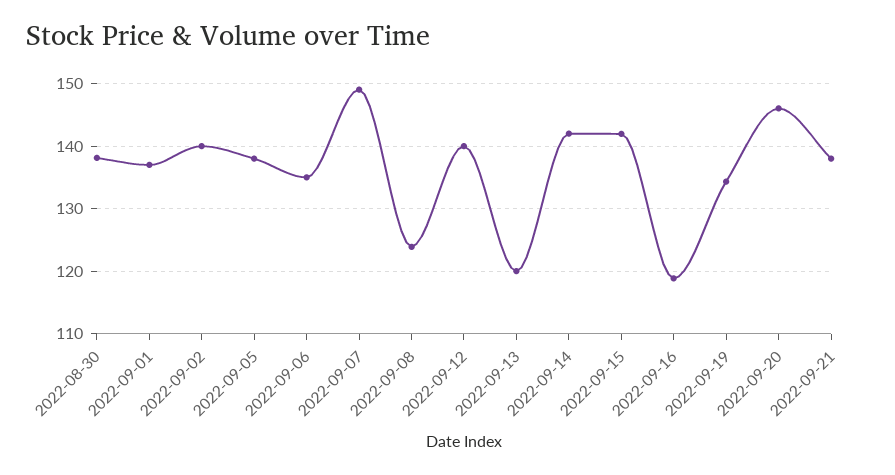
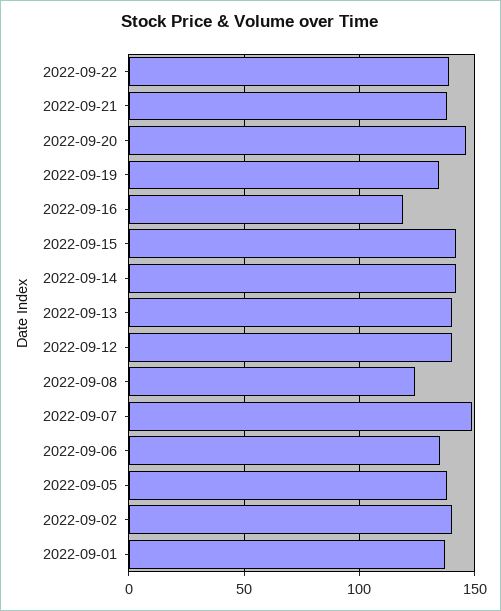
2022-08-30: 138 -> none
2022-09-13: 120 -> 140
2022-09-22: none -> 140

